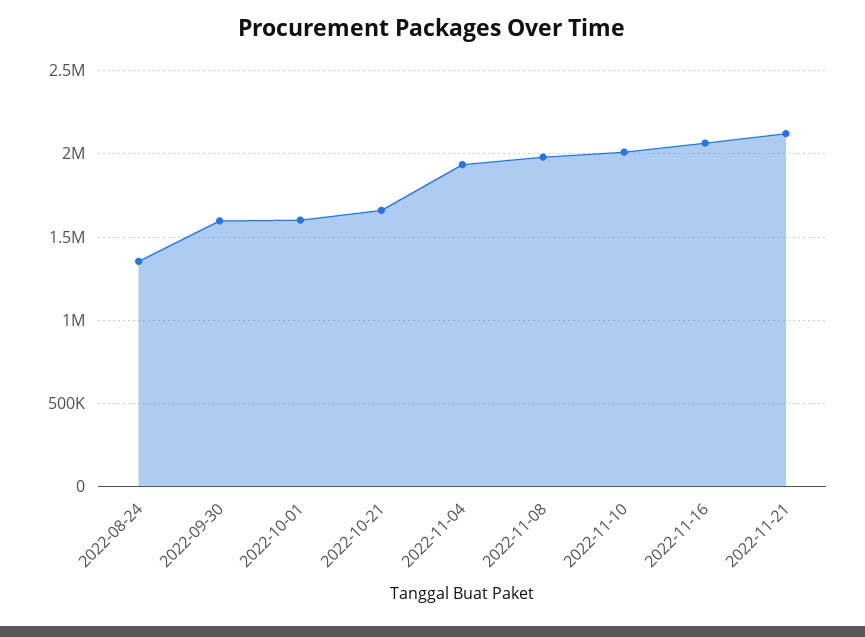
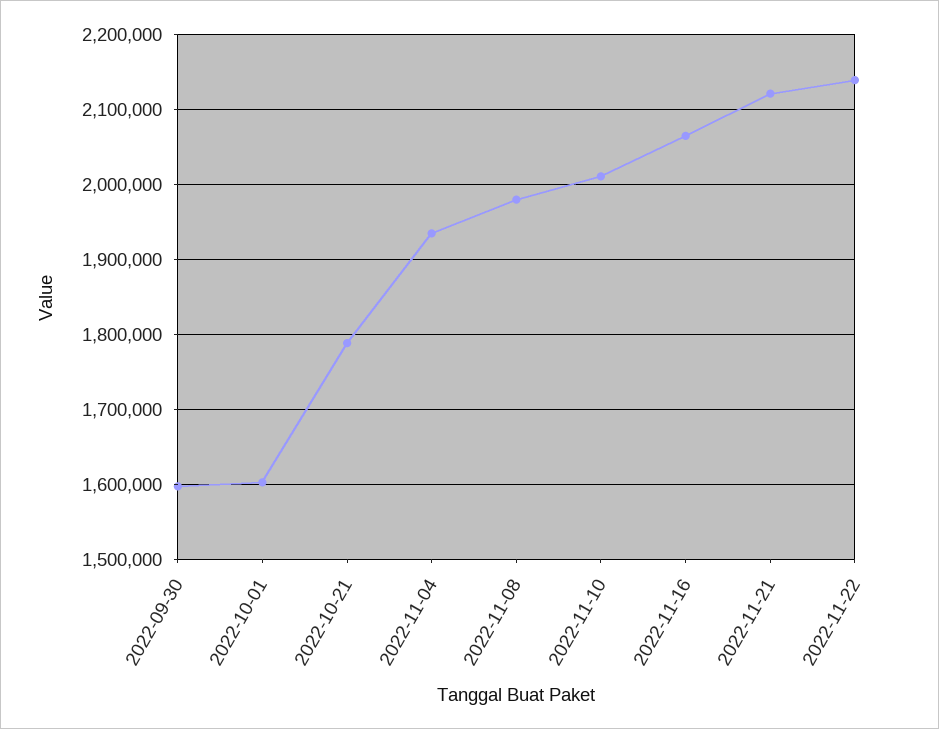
2022-08-24: 1350000 -> none
2022-10-21: 1650000 -> 1790000
2022-11-22: none -> 2140000

